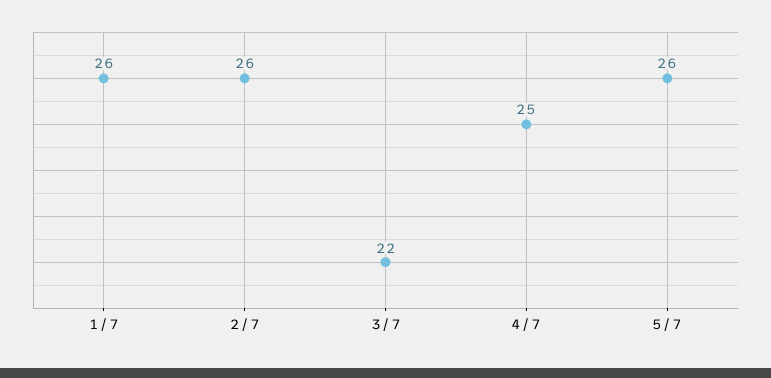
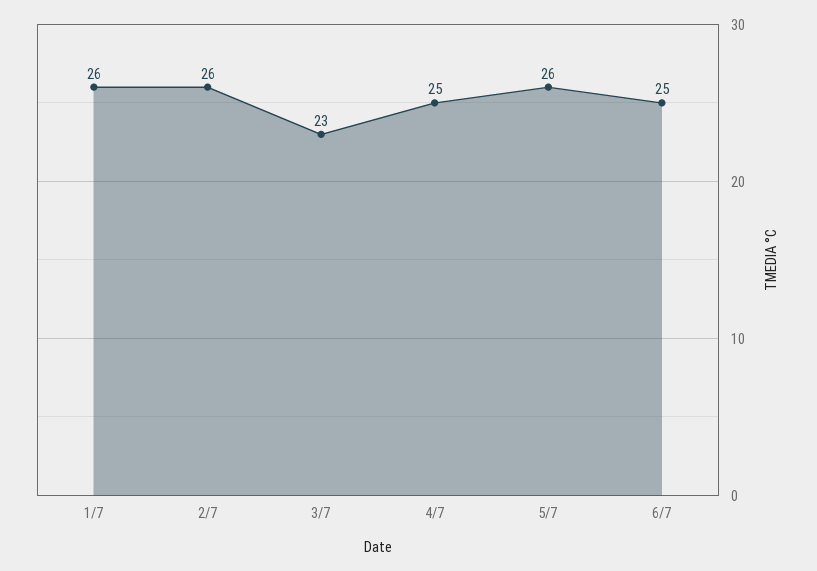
3/7: 22 -> 23
6/7: none -> 25

